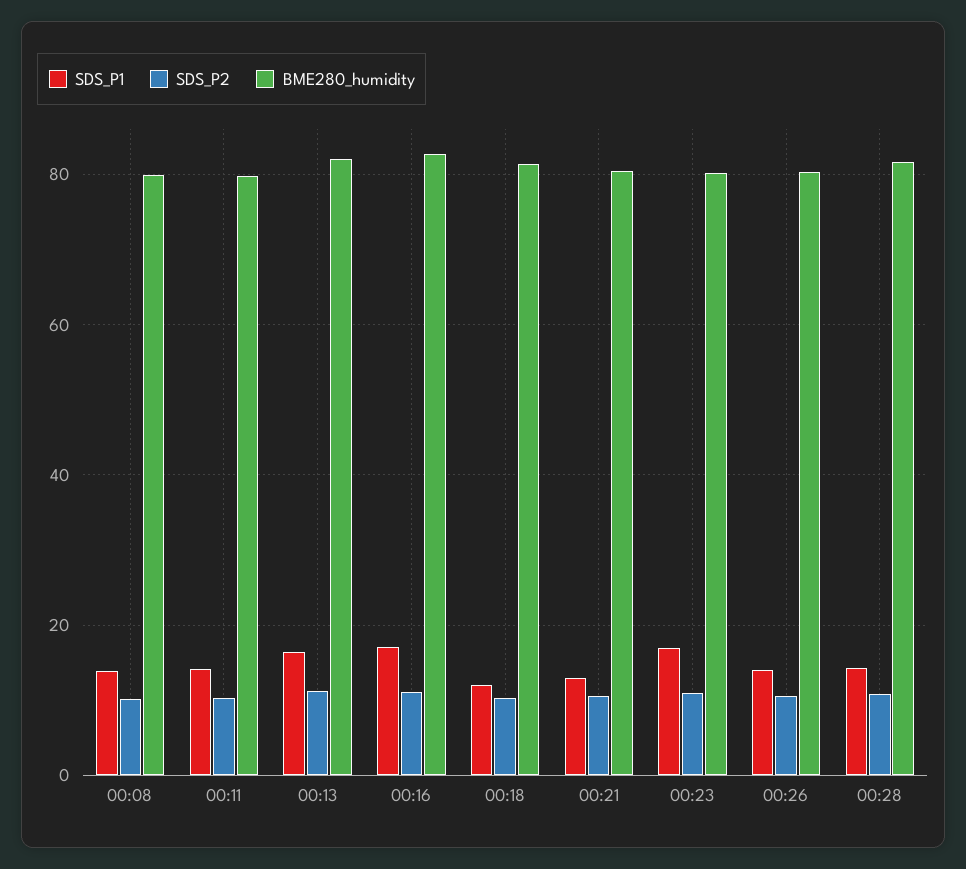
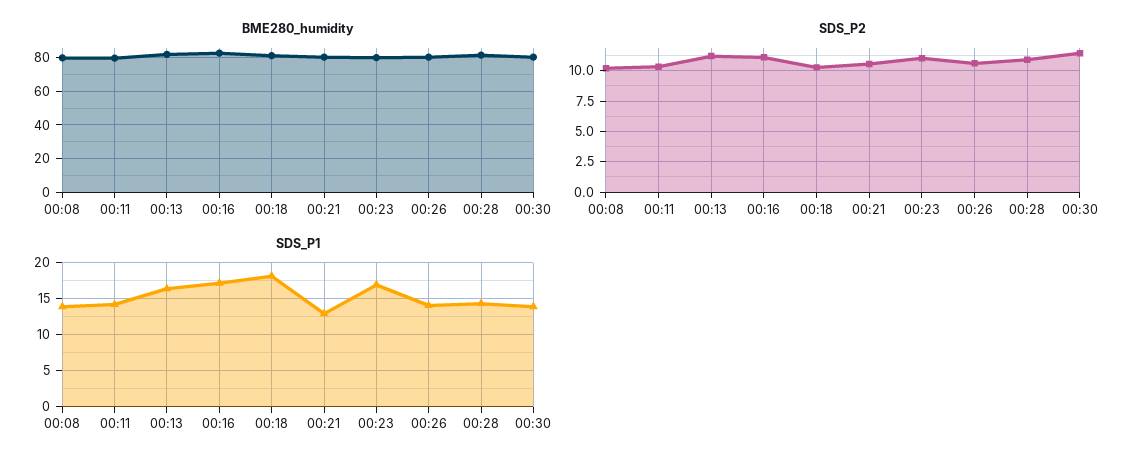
SDS_P1, 00:18: 12 -> 18
BME280_humidity, 00:30: none -> 80
SDS_P2, 00:30: none -> 11.5
SDS_P1, 00:30: none -> 14

